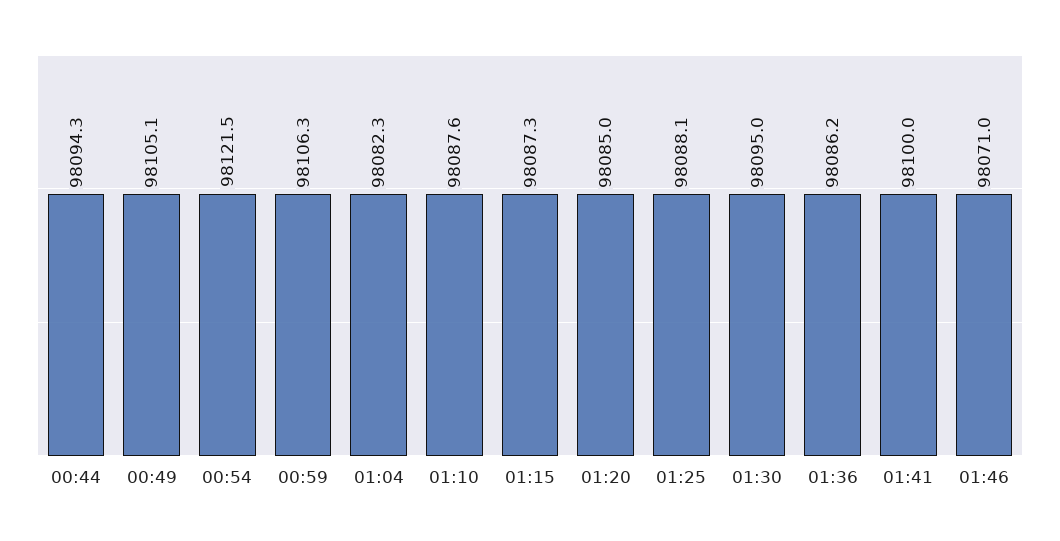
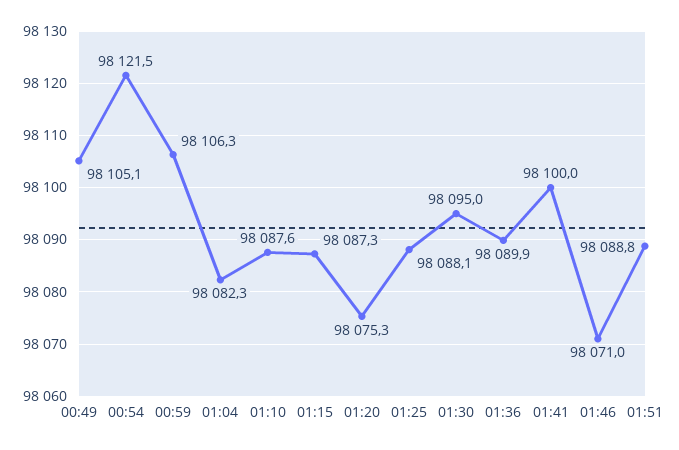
00:44: 98094.3 -> none
01:20: 98085 -> 98075.3
01:36: 98086.2 -> 98089.9
01:51: none -> 98088.8

